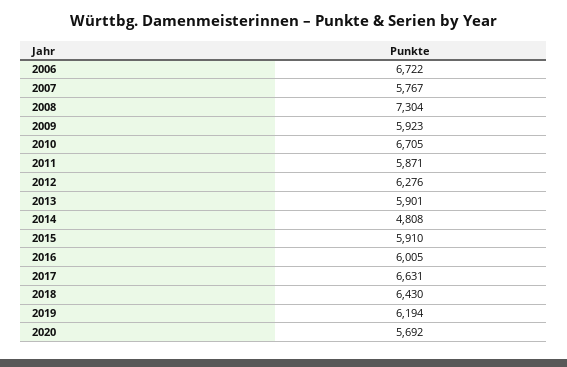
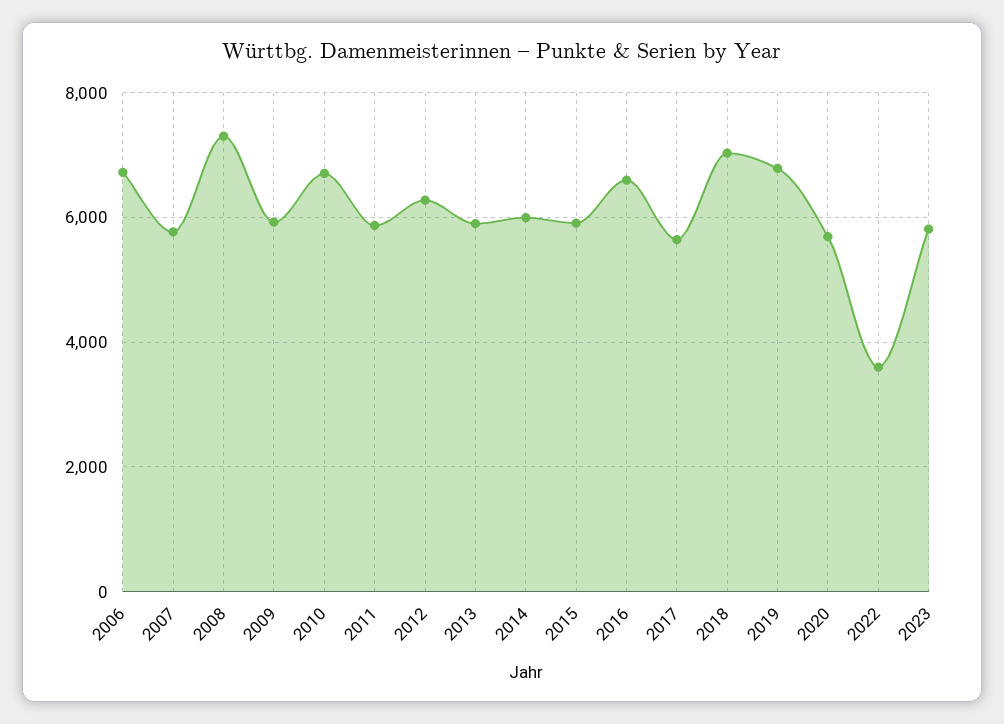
2014: 4808 -> 6000
2016: 6005 -> 6600
2017: 6631 -> 5600
2018: 6430 -> 7000
2019: 6194 -> 6800
2022: none -> 3600
2023: none -> 5800

